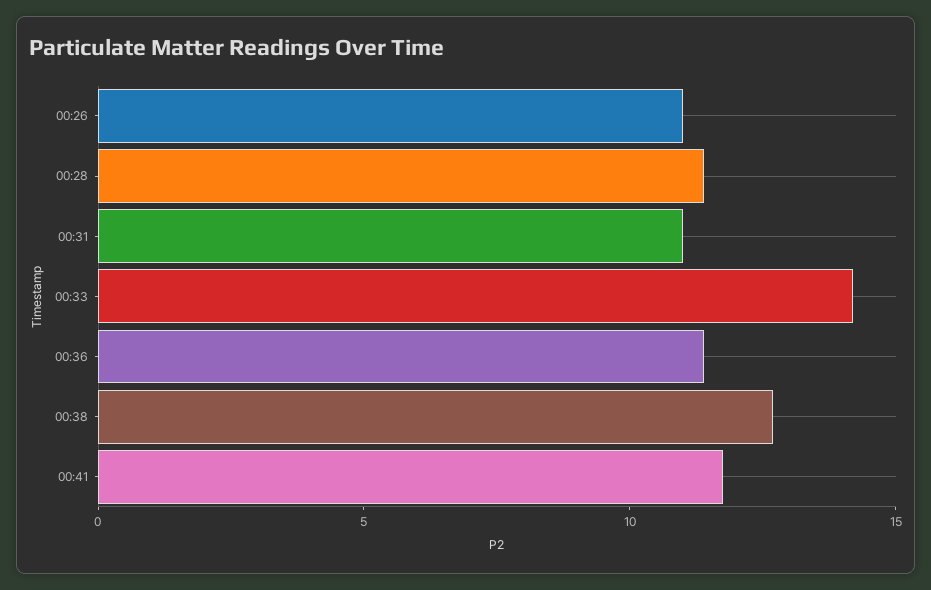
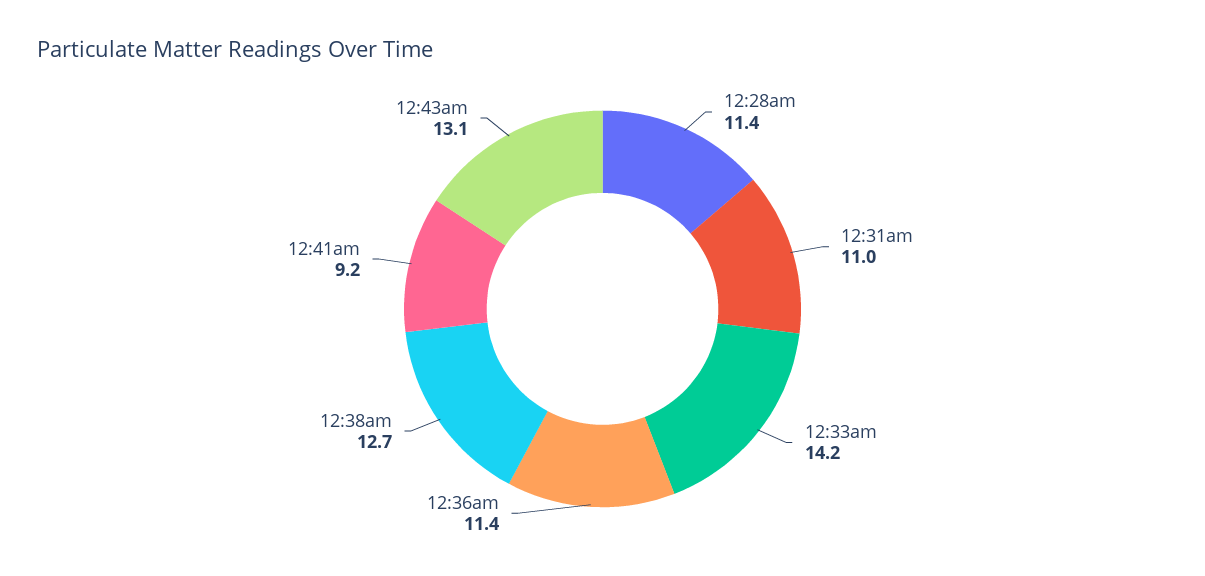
00:26: 11 -> none
00:41: 12 -> 9.2
12:43am: none -> 13.1

